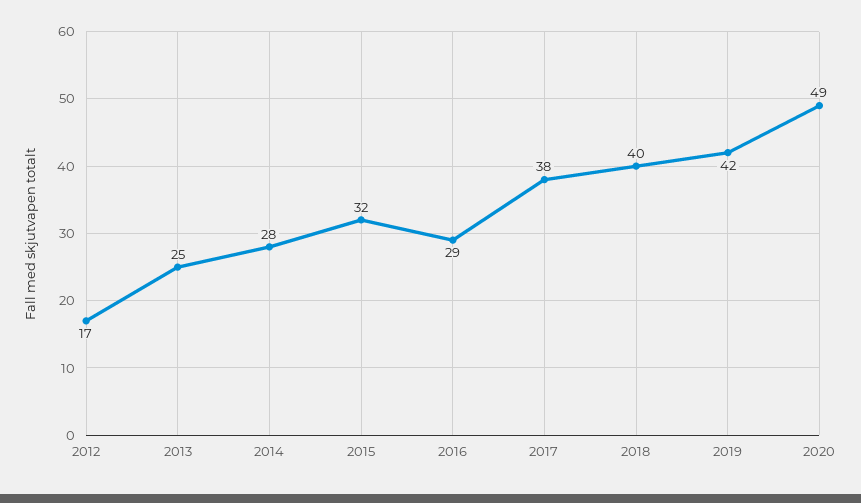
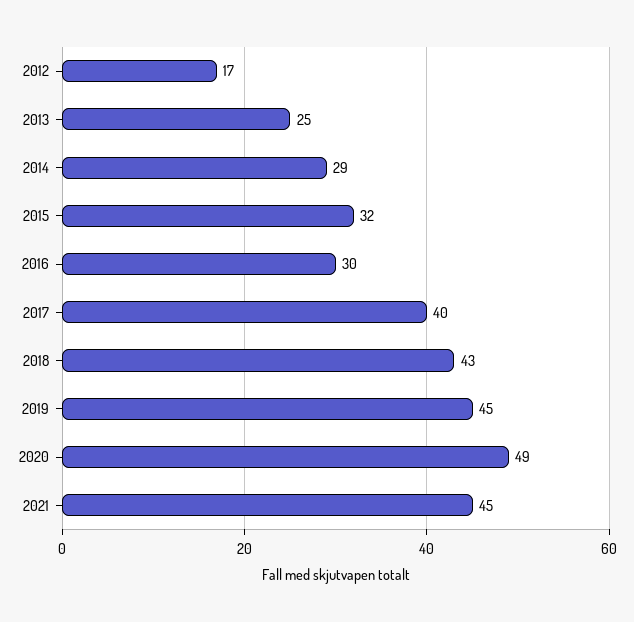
2014: 28 -> 29
2016: 29 -> 30
2017: 38 -> 40
2018: 40 -> 43
2019: 42 -> 45
2021: none -> 45

